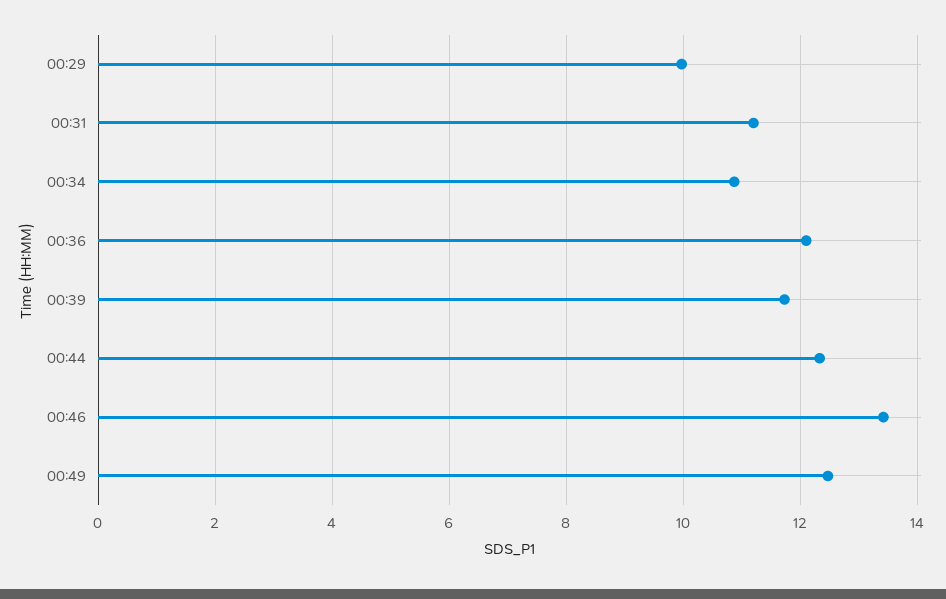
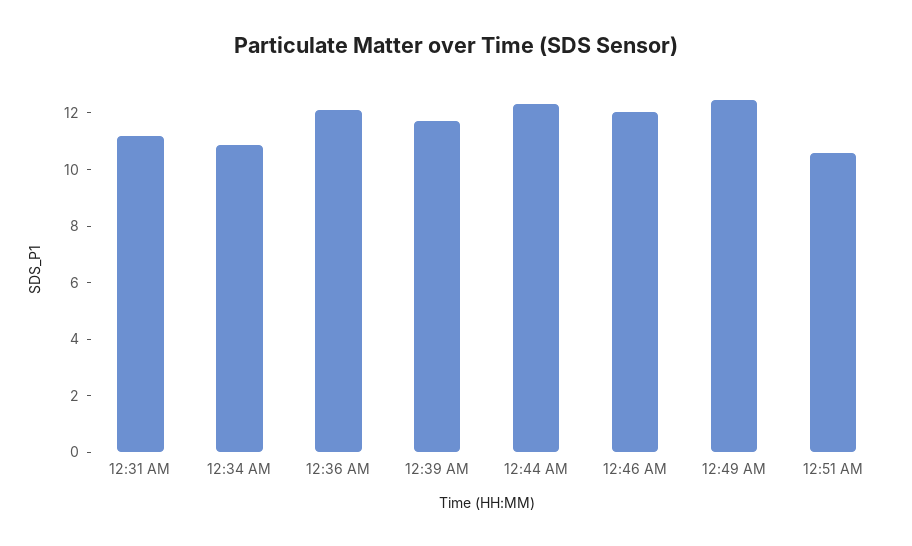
00:29: 10 -> none
00:46: 13.4 -> 12
12:51 AM: none -> 10.5

